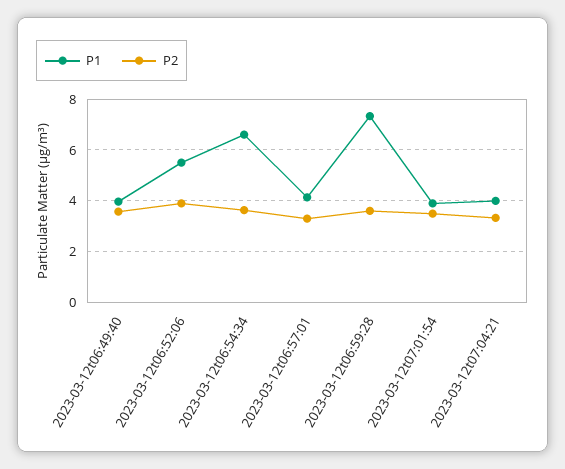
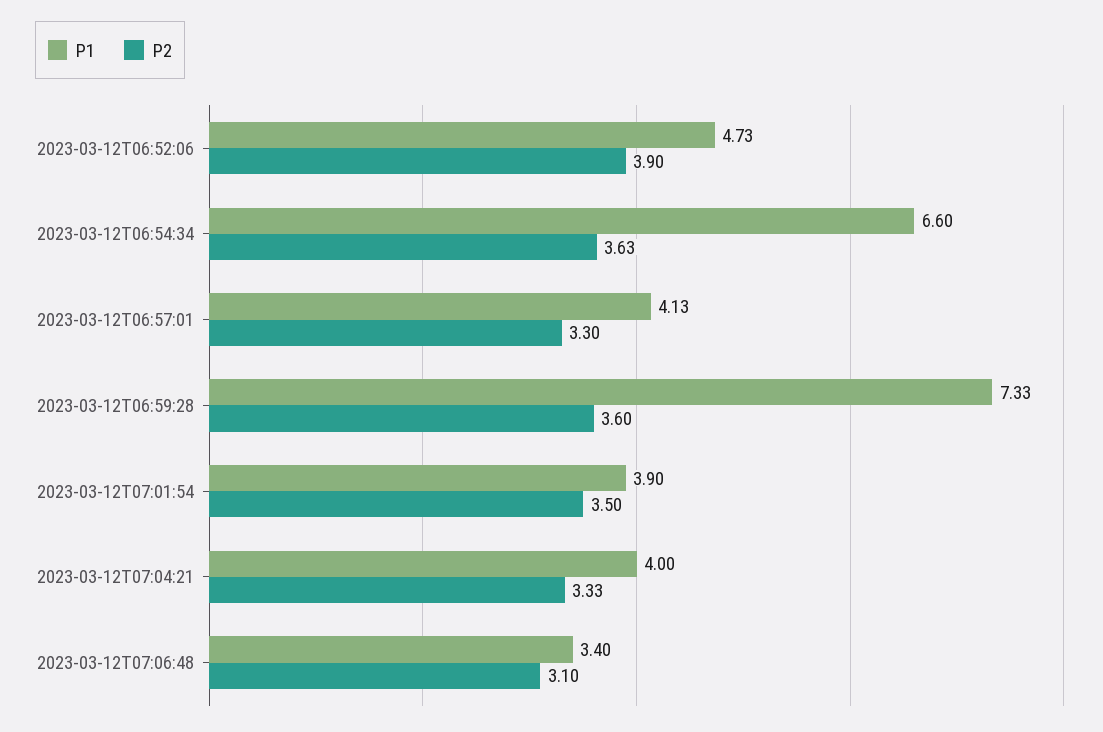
P1, 2023-03-12t06:49:40: 4 -> none
P2, 2023-03-12t06:49:40: 3.5 -> none
P1, 2023-03-12t06:52:06: 5.5 -> 4.73
P1, 2023-03-12T07:06:48: none -> 3.4
P2, 2023-03-12T07:06:48: none -> 3.1

